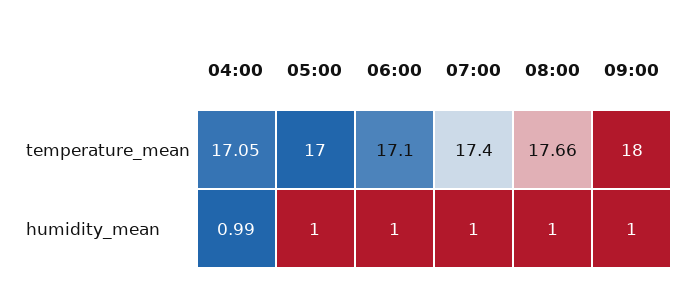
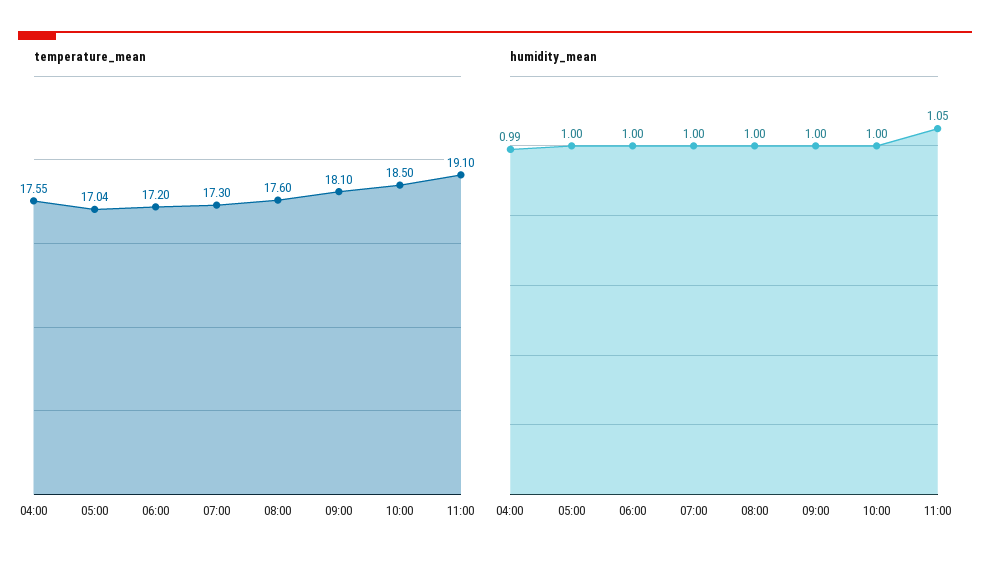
temperature_mean, 04:00: 17.05 -> 17.55
temperature_mean, 05:00: 17 -> 17.04
temperature_mean, 06:00: 17.1 -> 17.2
temperature_mean, 07:00: 17.4 -> 17.3
temperature_mean, 08:00: 17.66 -> 17.6
temperature_mean, 09:00: 18 -> 18.1
temperature_mean, 10:00: none -> 18.5
temperature_mean, 11:00: none -> 19.1
humidity_mean, 10:00: none -> 1
humidity_mean, 11:00: none -> 1.05

